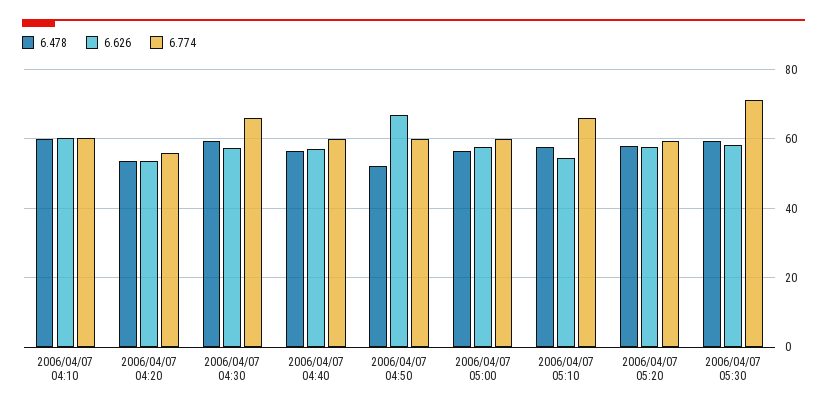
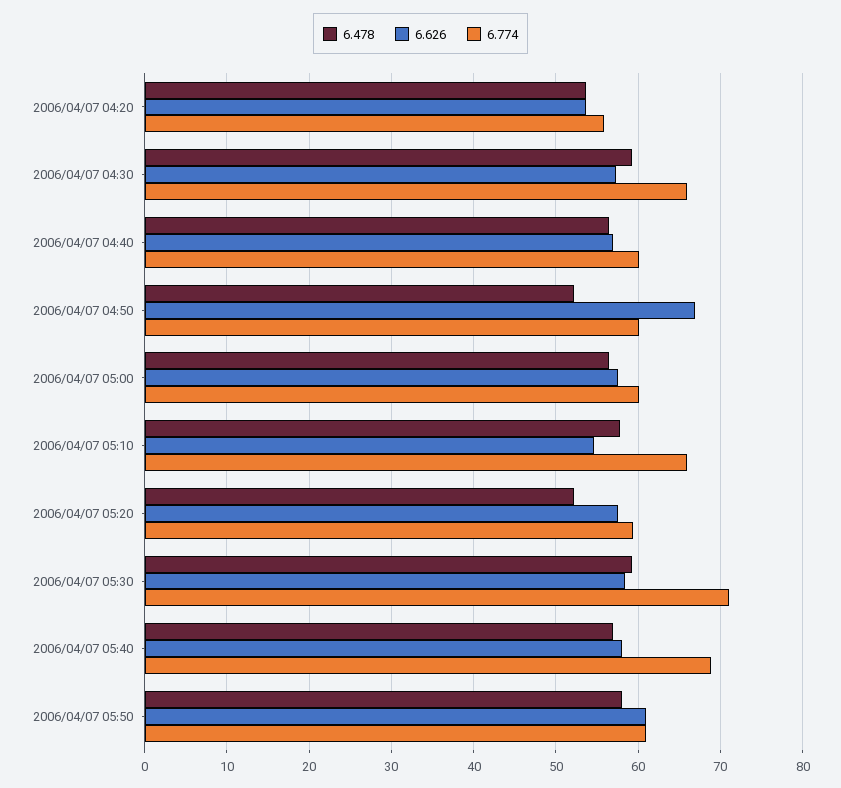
6.478, 2006/04/07 04:10: 60 -> none
6.626, 2006/04/07 04:10: 60 -> none
6.774, 2006/04/07 04:10: 60 -> none
6.478, 2006/04/07 05:20: 58 -> 52
6.478, 2006/04/07 05:40: none -> 57
6.626, 2006/04/07 05:40: none -> 58
6.774, 2006/04/07 05:40: none -> 69
6.478, 2006/04/07 05:50: none -> 58
6.626, 2006/04/07 05:50: none -> 61
6.774, 2006/04/07 05:50: none -> 61

